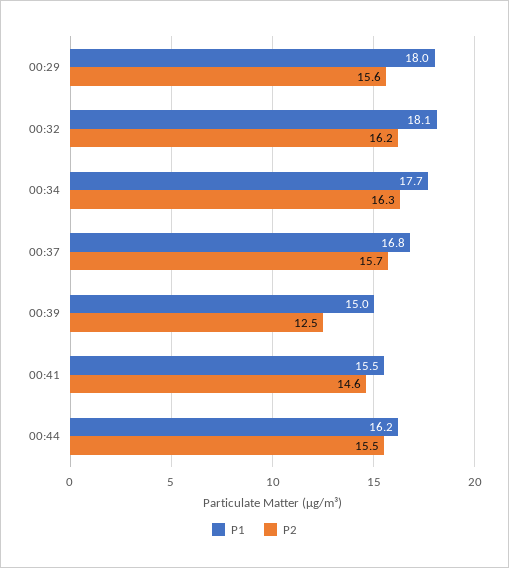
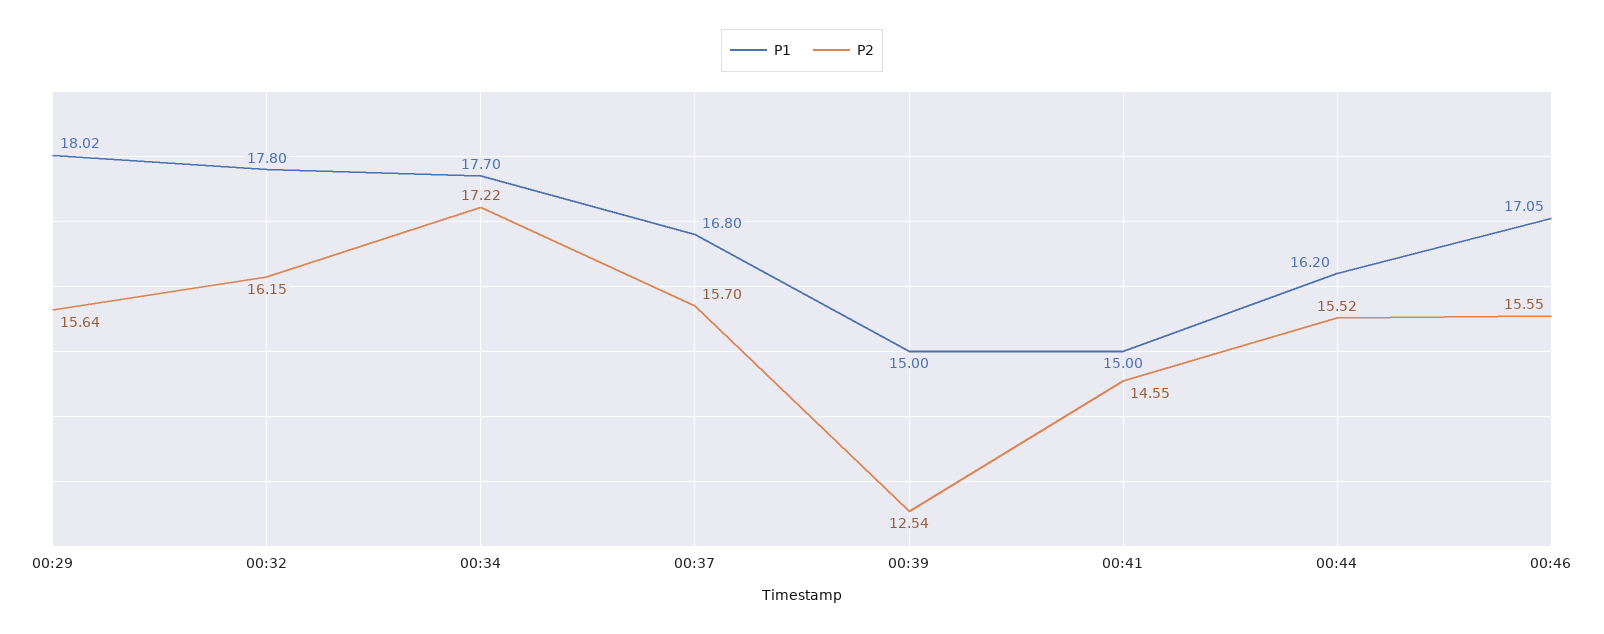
P1, 00:32: 18.1 -> 17.8
P2, 00:34: 16.3 -> 17.22
P1, 00:41: 15.5 -> 15
P1, 00:46: none -> 17.05
P2, 00:46: none -> 15.55

